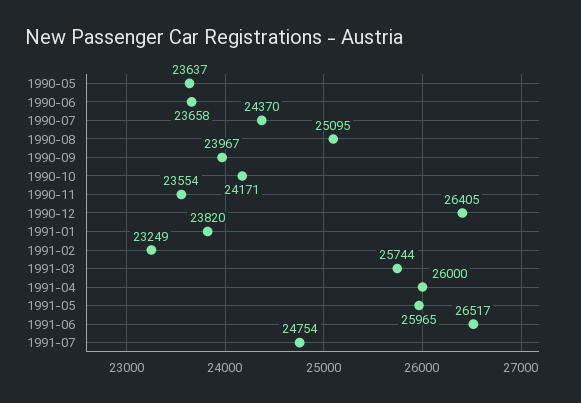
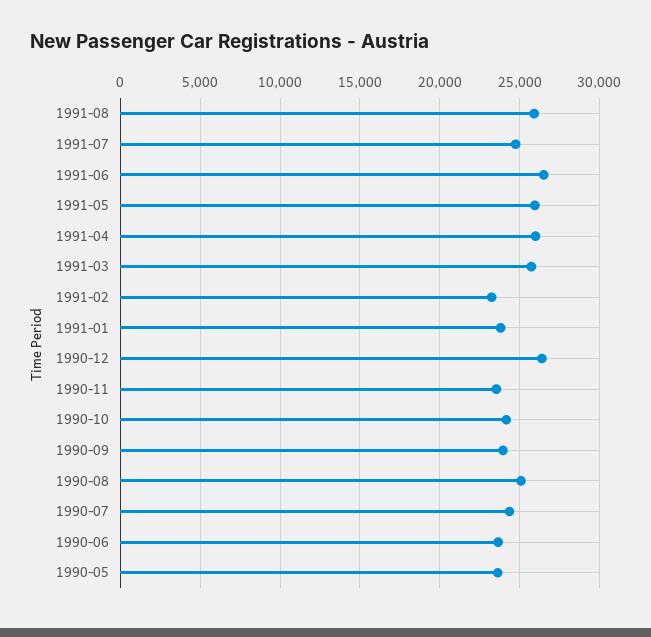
1991-08: none -> 26000

